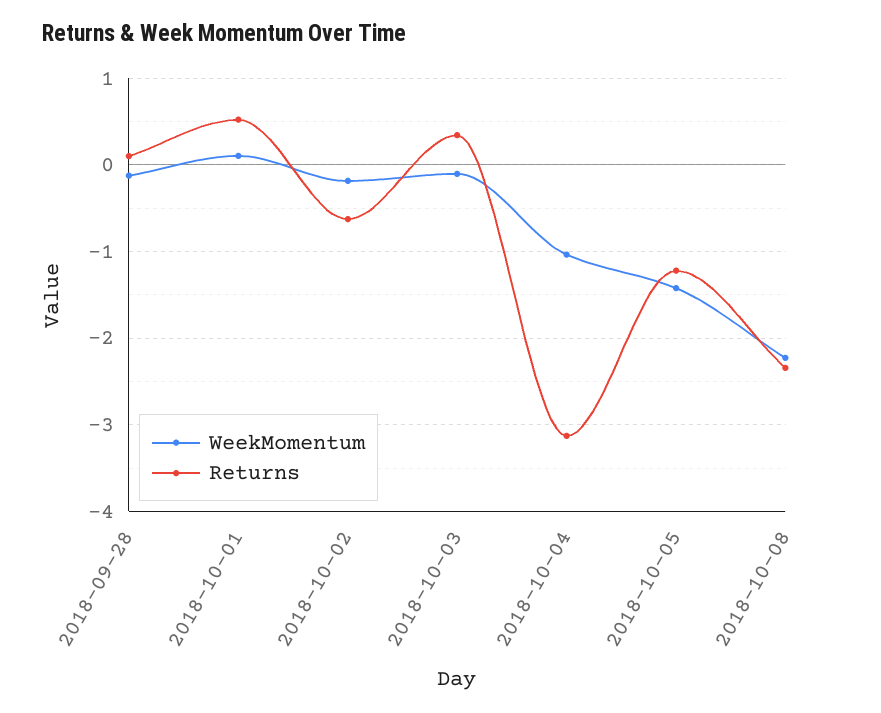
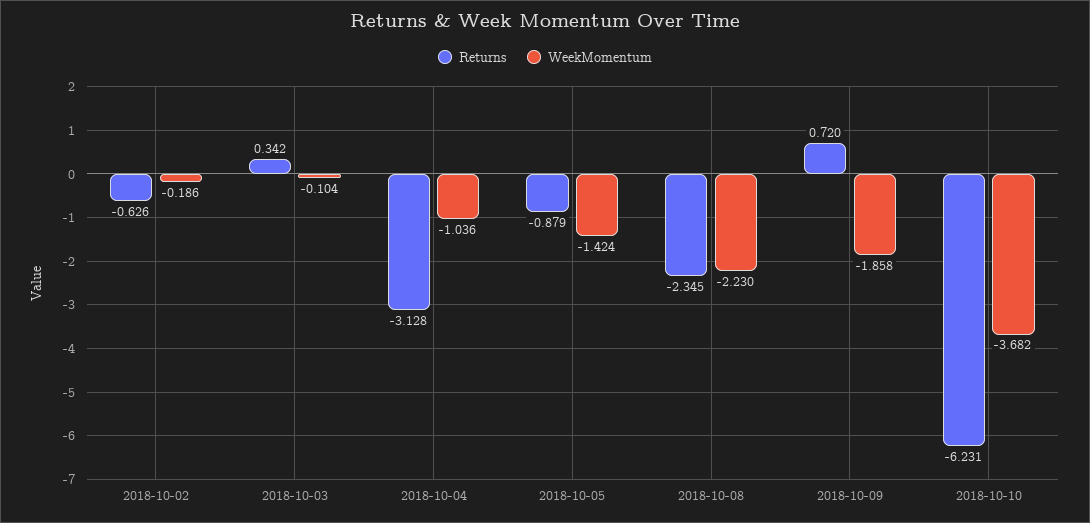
WeekMomentum, 2018-09-28: -0.1 -> none
Returns, 2018-09-28: 0.1 -> none
WeekMomentum, 2018-10-01: 0.1 -> none
Returns, 2018-10-01: 0.5 -> none
Returns, 2018-10-05: -1.2 -> -0.879
Returns, 2018-10-09: none -> 0.72
WeekMomentum, 2018-10-09: none -> -1.858
Returns, 2018-10-10: none -> -6.231
WeekMomentum, 2018-10-10: none -> -3.682

